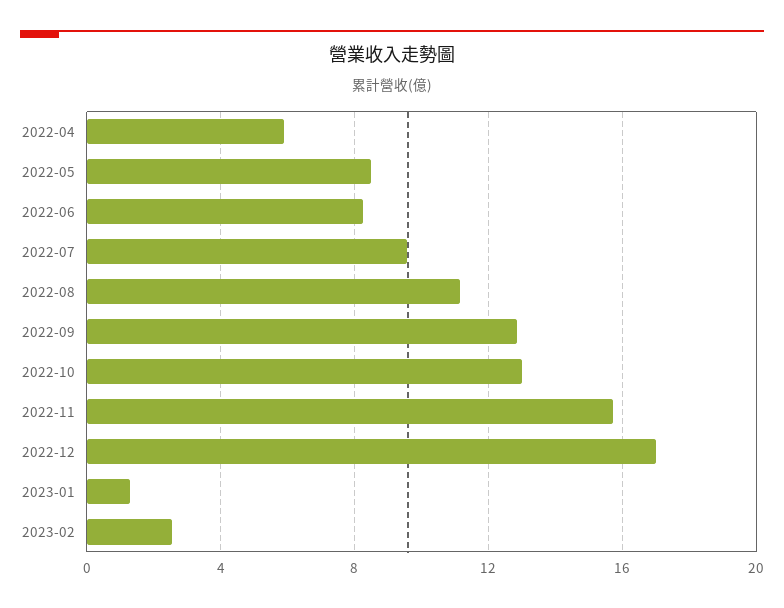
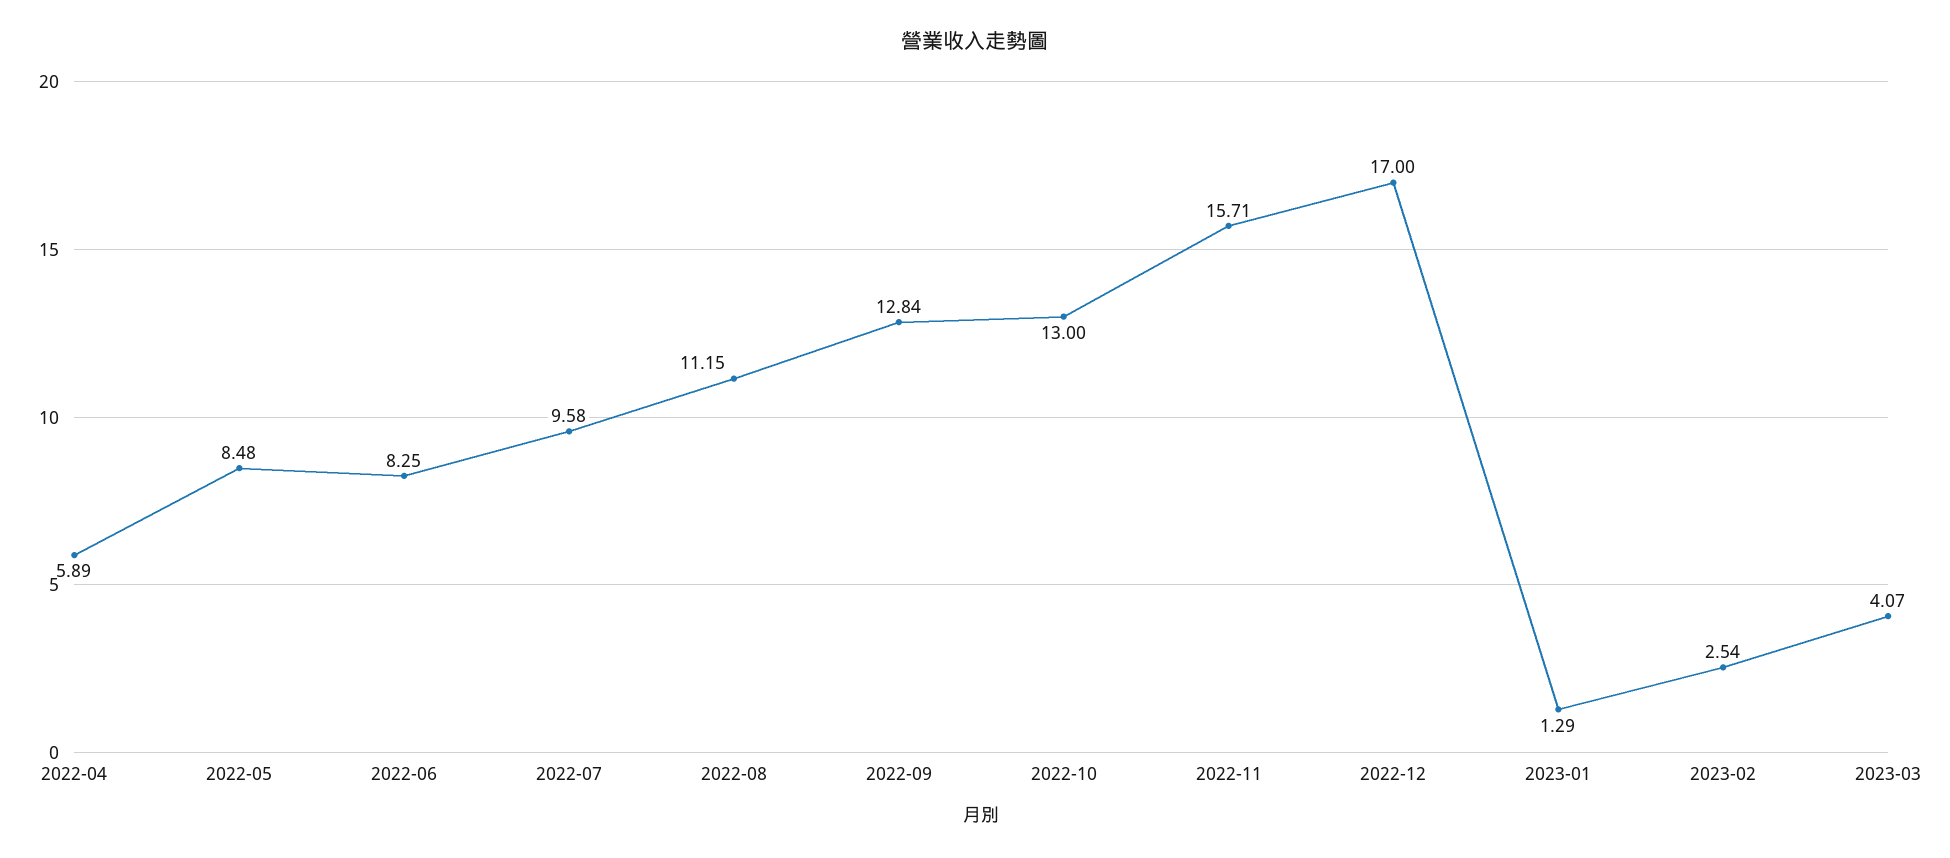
2023-03: none -> 4.07

